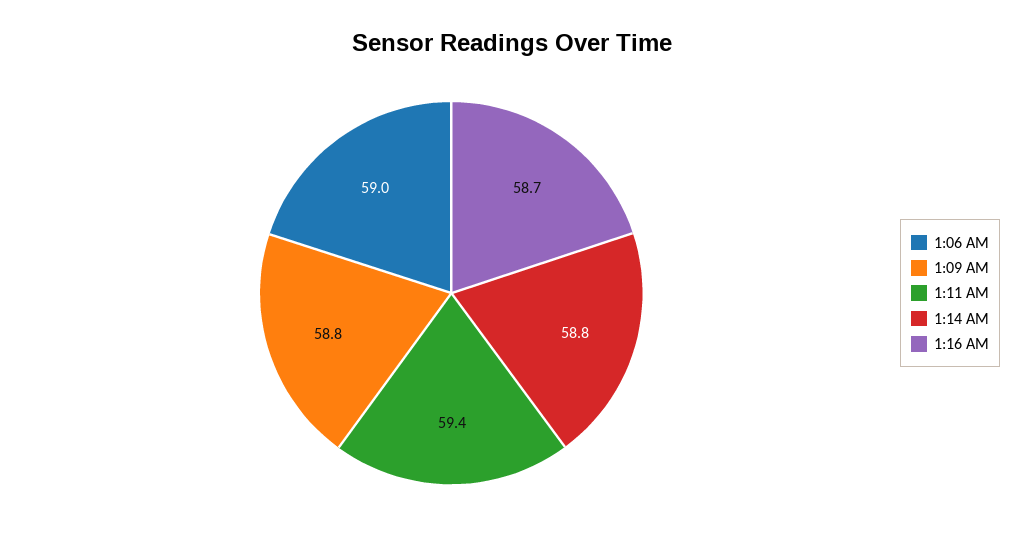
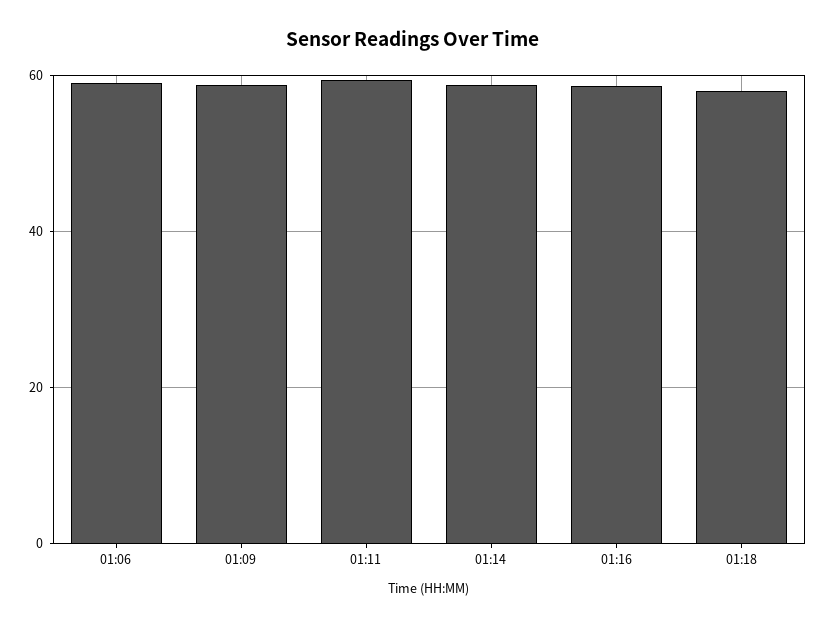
01:18: none -> 58

